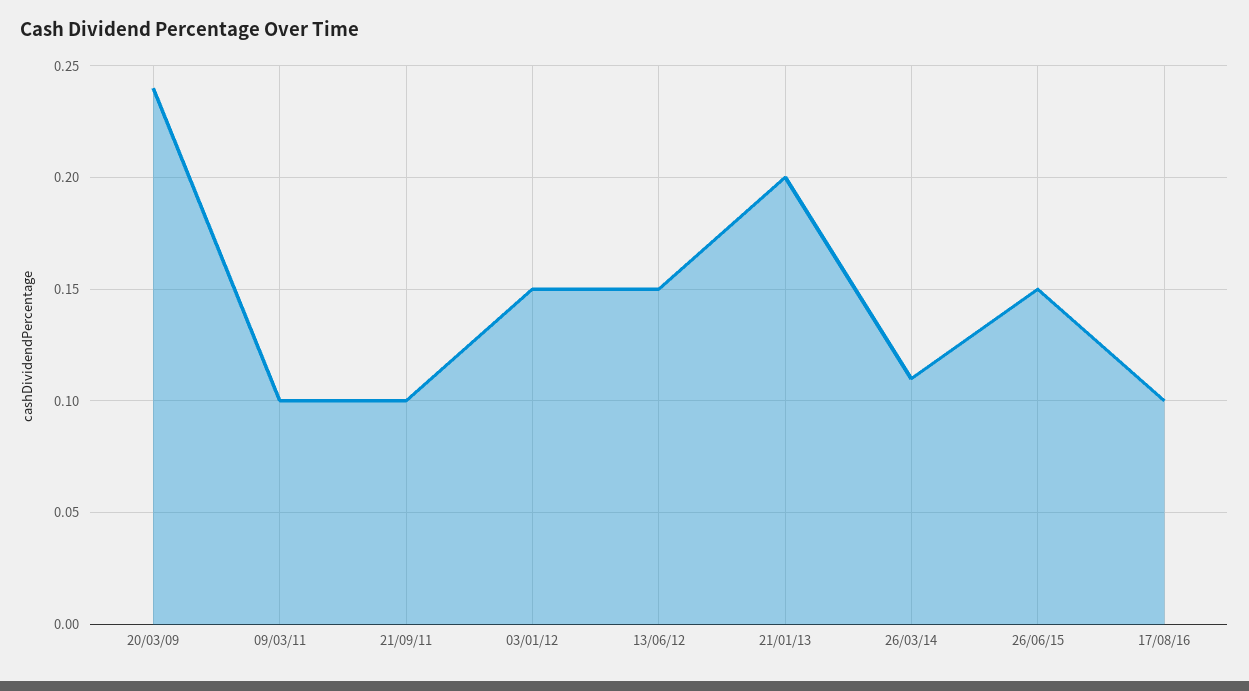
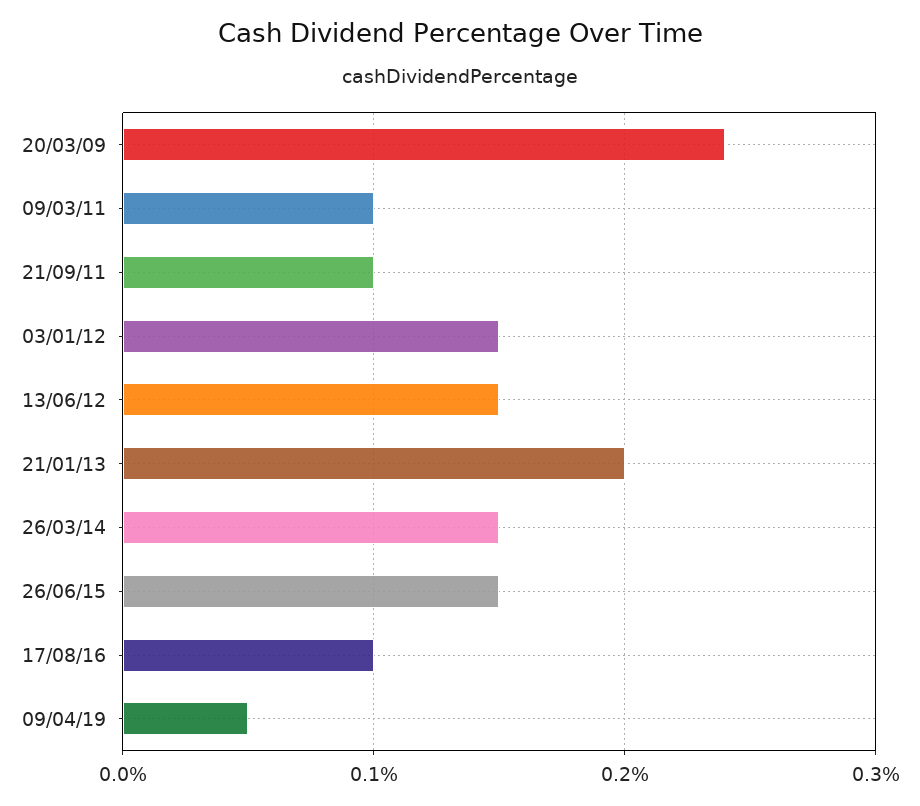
26/03/14: 0.11 -> 0.15
09/04/19: none -> 0.05

